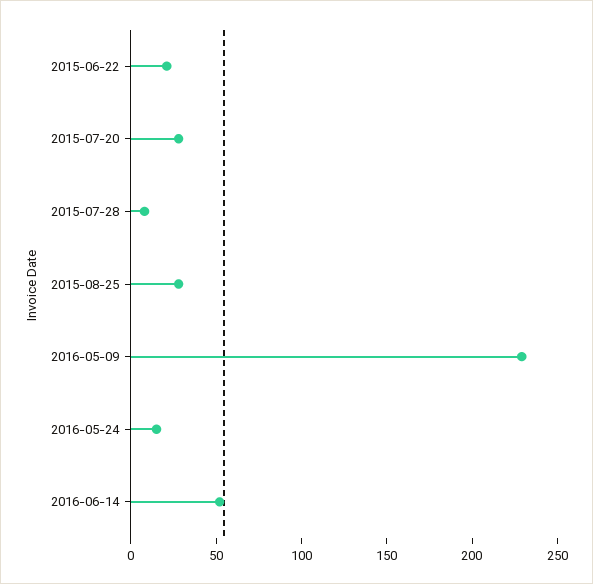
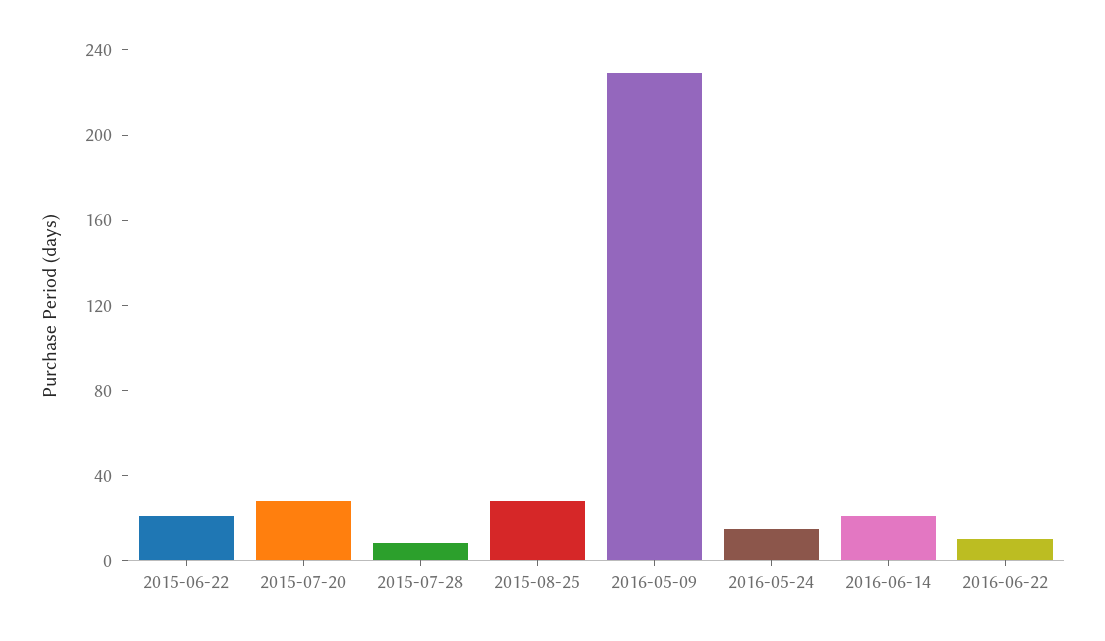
2016-06-14: 50 -> 20
2016-06-22: none -> 10

